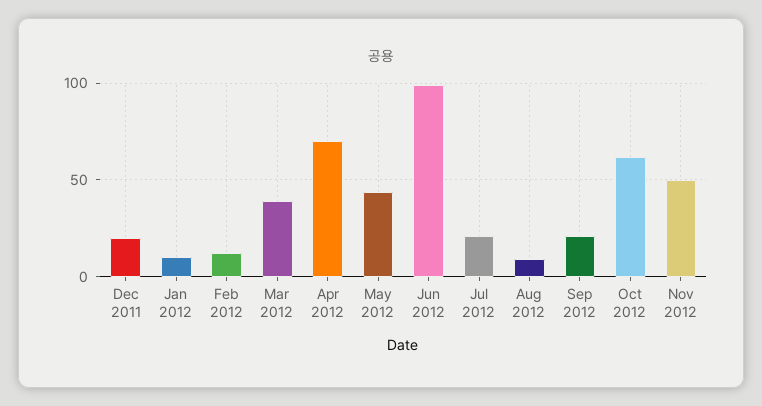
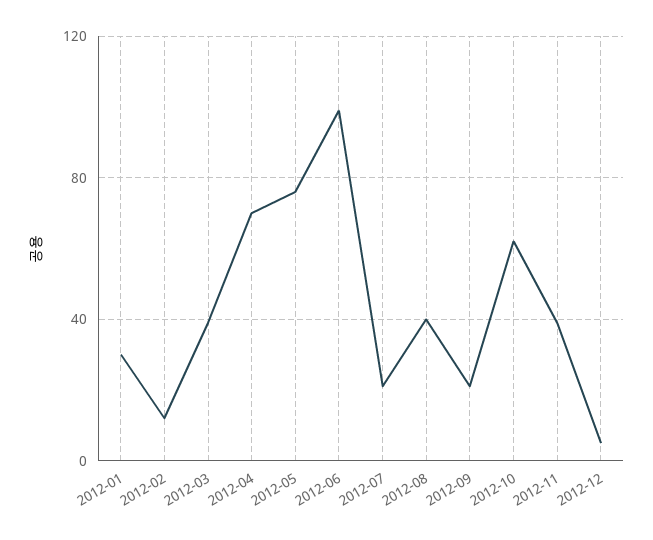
Dec 2011: 20 -> none
Jan 2012: 10 -> 30
May 2012: 45 -> 75
Aug 2012: 10 -> 40
Nov 2012: 50 -> 40
2012-12: none -> 5

